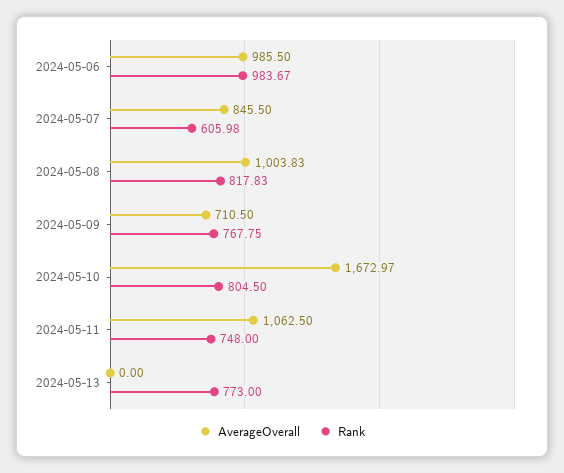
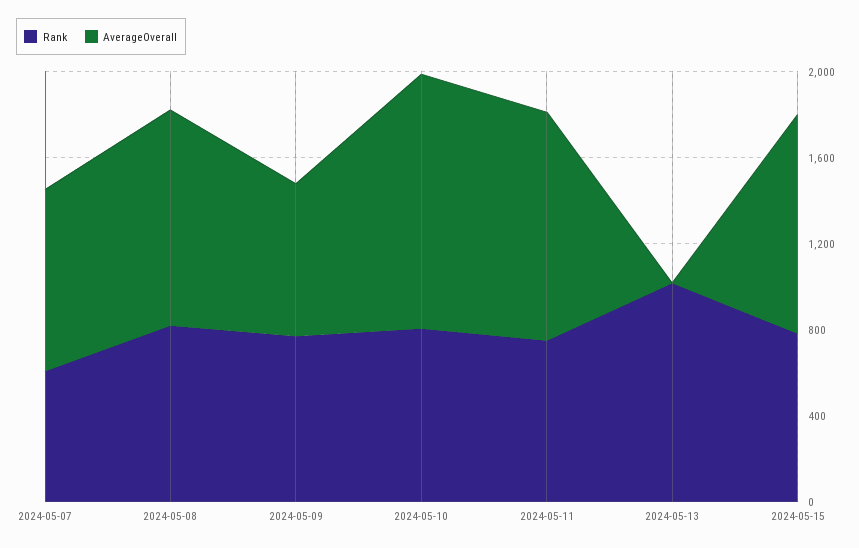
AverageOverall, 2024-05-06: 985.5 -> none
Rank, 2024-05-06: 983.67 -> none
AverageOverall, 2024-05-10: 1672.97 -> 1200
Rank, 2024-05-13: 773 -> 1000
Rank, 2024-05-15: none -> 800
AverageOverall, 2024-05-15: none -> 1000

